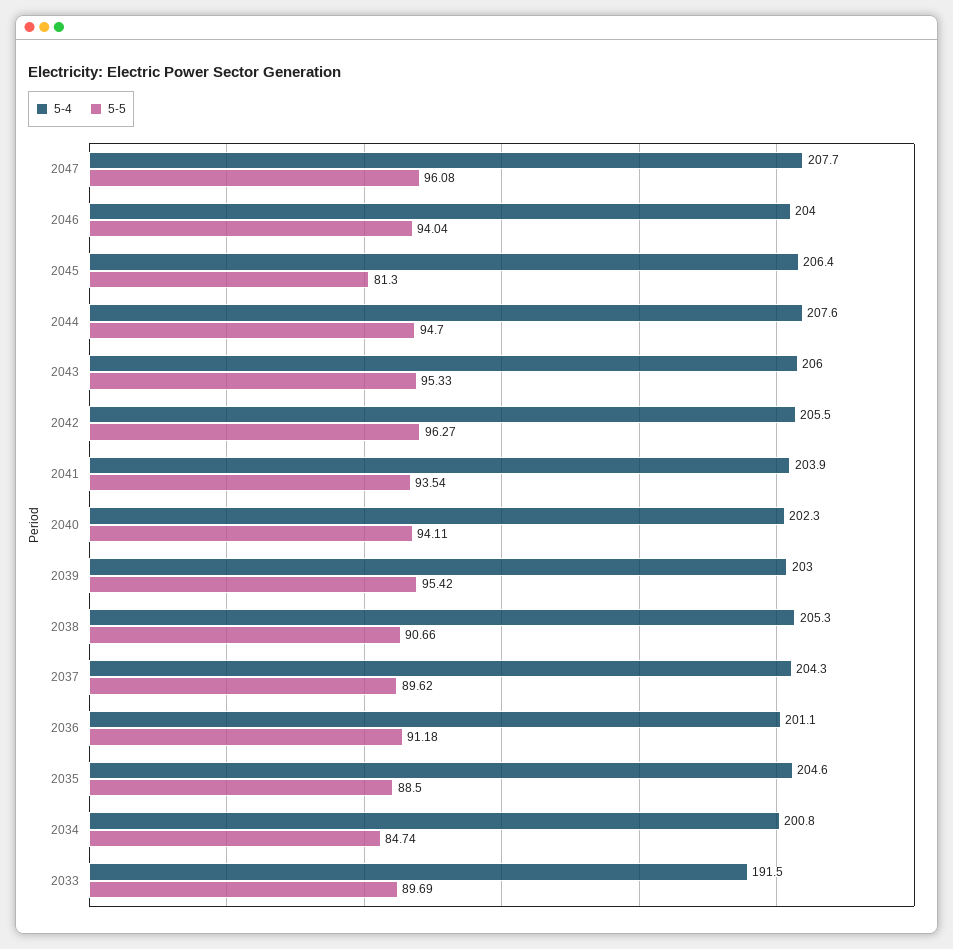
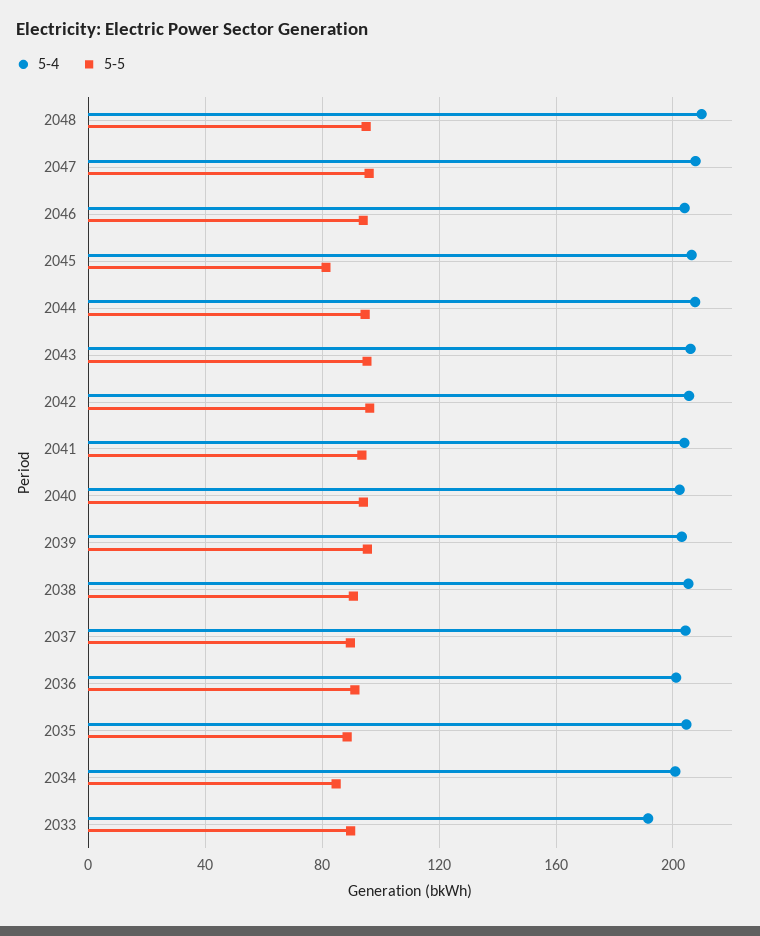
5-4, 2048: none -> 210
5-5, 2048: none -> 95

